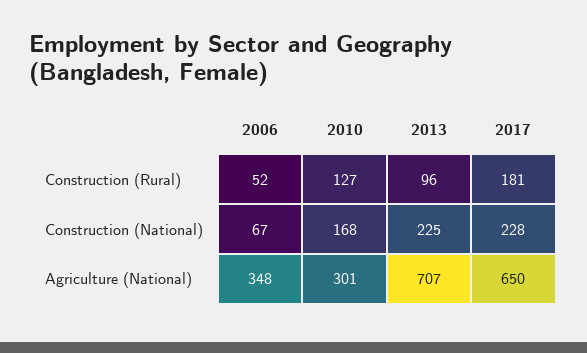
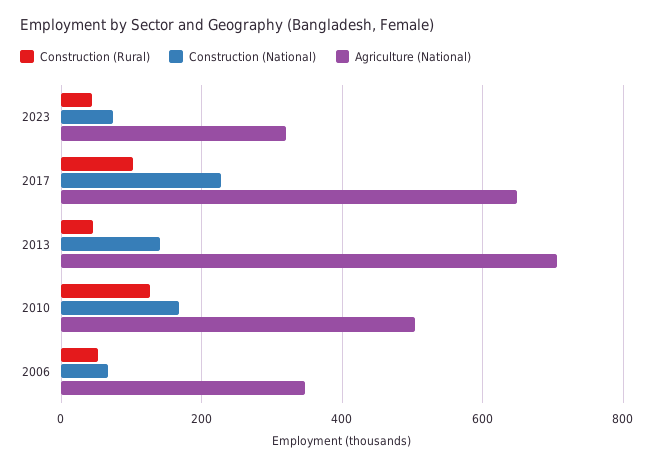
Construction (Rural), 2013: 96 -> 40
Construction (Rural), 2017: 181 -> 100
Construction (National), 2013: 225 -> 140
Agriculture (National), 2010: 301 -> 500
Construction (Rural), 2023: none -> 40
Construction (National), 2023: none -> 80
Agriculture (National), 2023: none -> 320

